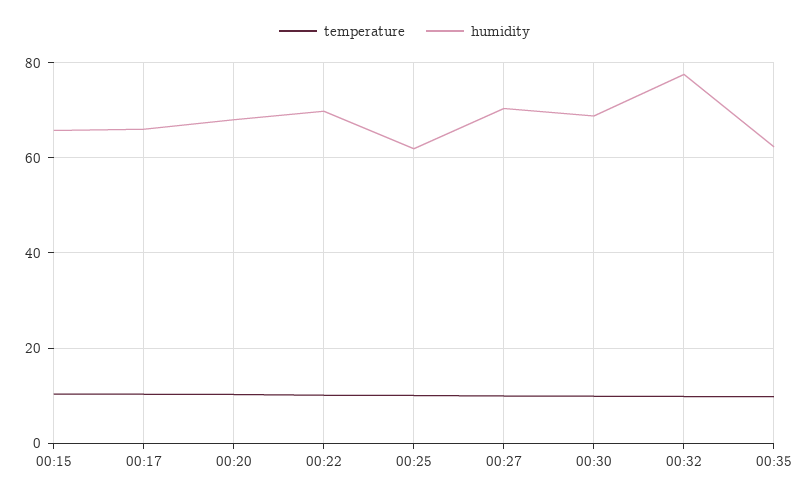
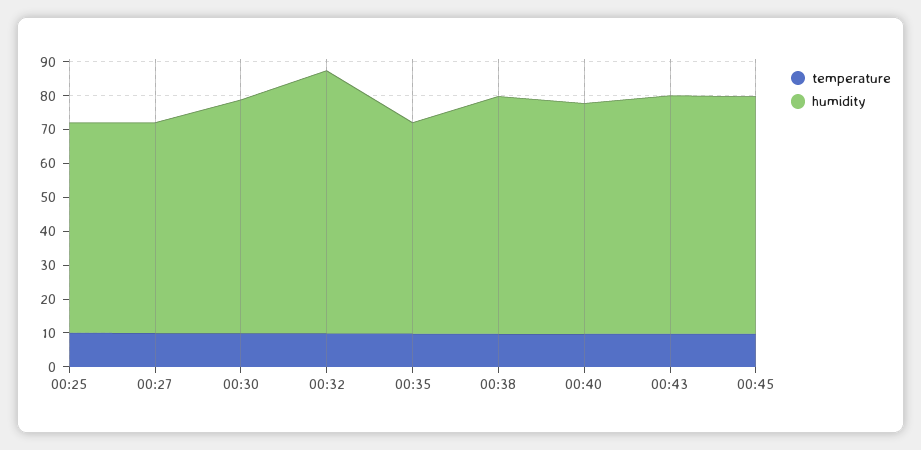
temperature, 00:15: 10 -> none
humidity, 00:15: 66 -> none
temperature, 00:17: 10 -> none
humidity, 00:17: 66 -> none
temperature, 00:20: 10 -> none
humidity, 00:20: 68 -> none
temperature, 00:22: 10 -> none
humidity, 00:22: 70 -> none
humidity, 00:27: 70 -> 62.5
temperature, 00:38: none -> 10
humidity, 00:38: none -> 70
temperature, 00:40: none -> 10
humidity, 00:40: none -> 67.5
temperature, 00:43: none -> 10
humidity, 00:43: none -> 70
temperature, 00:45: none -> 10
humidity, 00:45: none -> 70

